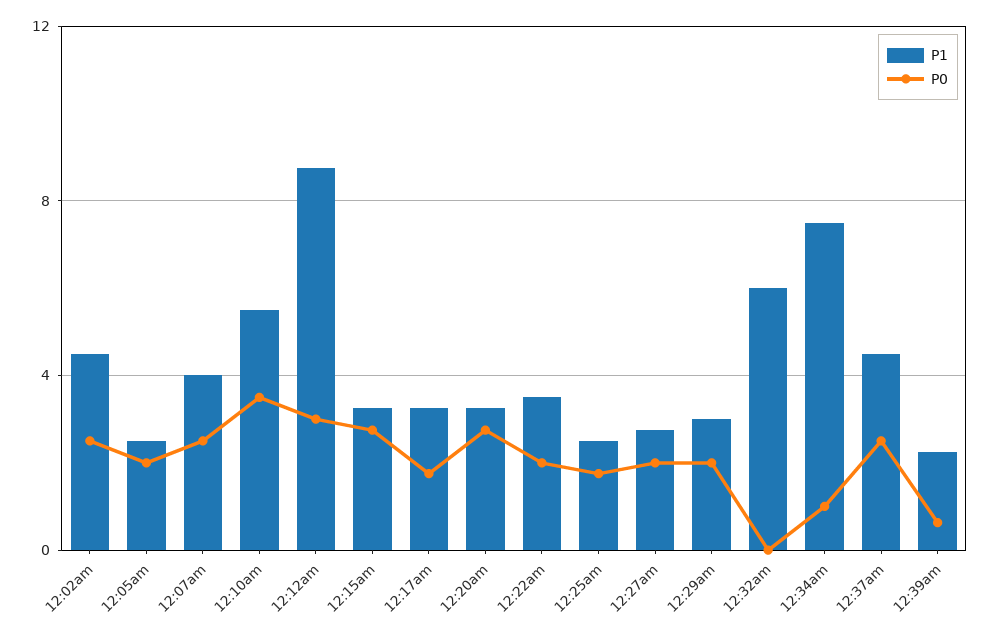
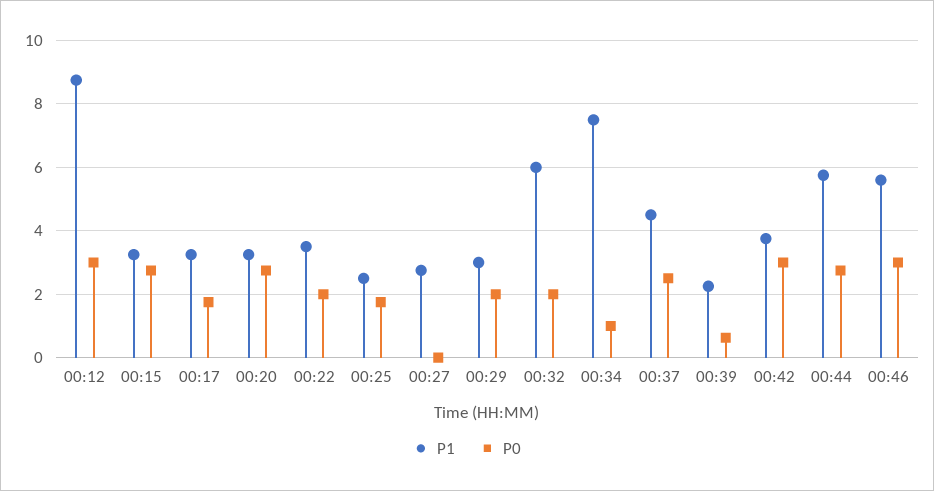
P1, 12:02am: 4.5 -> none
P0, 12:02am: 2.5 -> none
P1, 12:05am: 2.5 -> none
P0, 12:05am: 2 -> none
P1, 12:07am: 4 -> none
P0, 12:07am: 2.5 -> none
P1, 12:10am: 5.5 -> none
P0, 12:10am: 3.5 -> none
P0, 12:27am: 2 -> 0
P0, 12:32am: 0 -> 2
P1, 00:42: none -> 3.8
P0, 00:42: none -> 3
P1, 00:44: none -> 5.8
P0, 00:44: none -> 2.8
P1, 00:46: none -> 5.6
P0, 00:46: none -> 3

